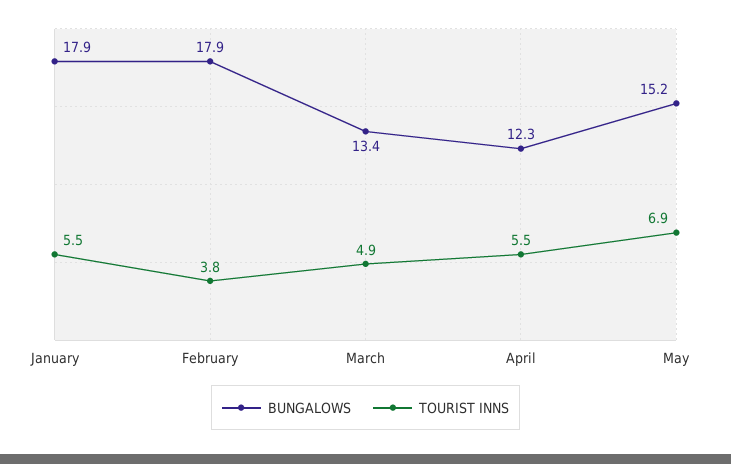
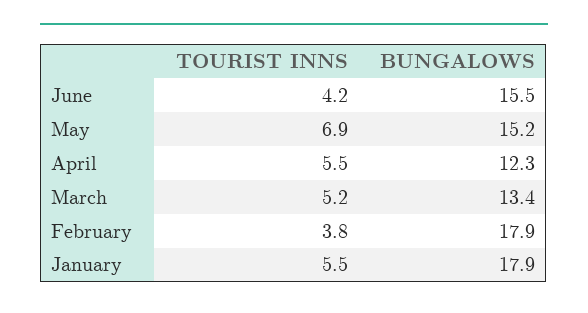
TOURIST INNS, March: 4.9 -> 5.2
TOURIST INNS, June: none -> 4.2
BUNGALOWS, June: none -> 15.5

